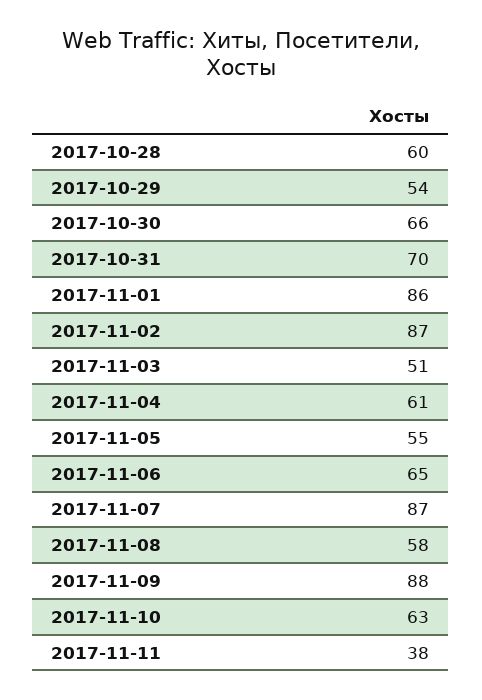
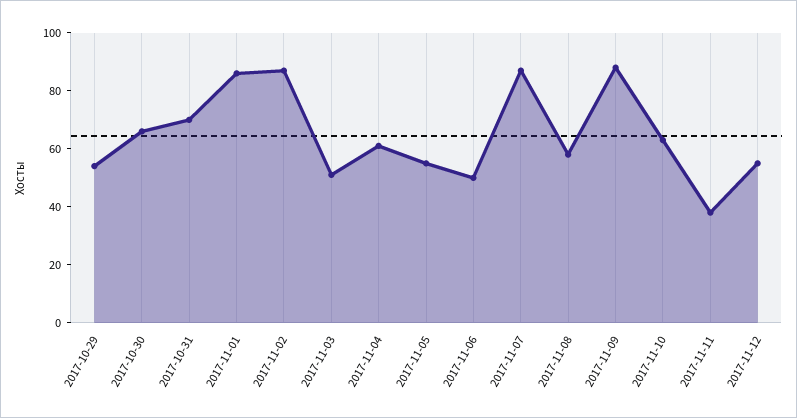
2017-10-28: 60 -> none
2017-11-06: 65 -> 50
2017-11-12: none -> 55

